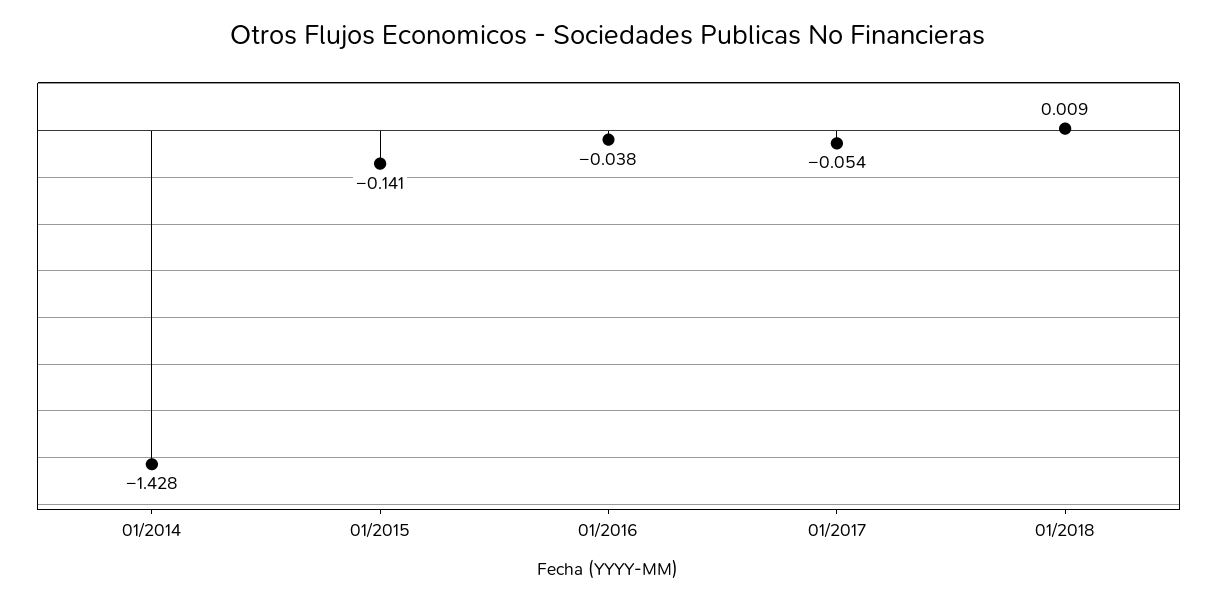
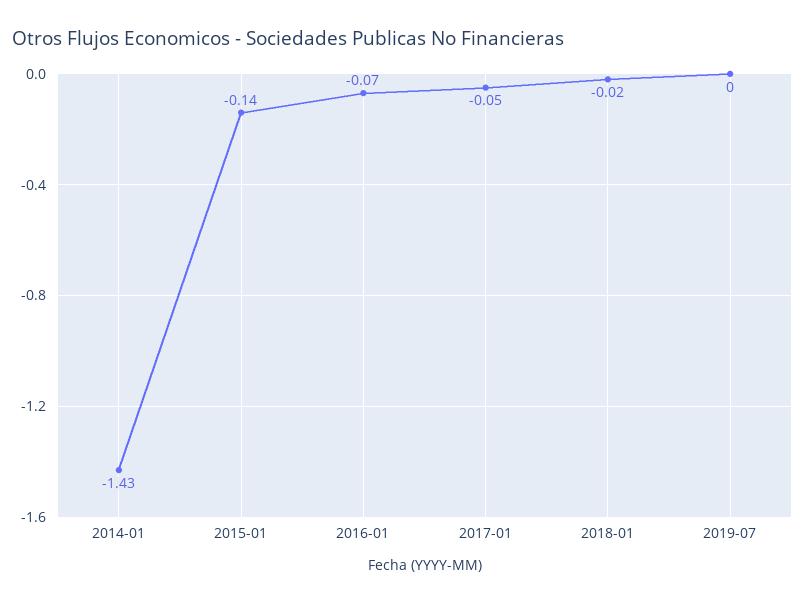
01/2016: -0.038 -> -0.07
01/2018: 0.009 -> -0.02
2019-07: none -> 0

